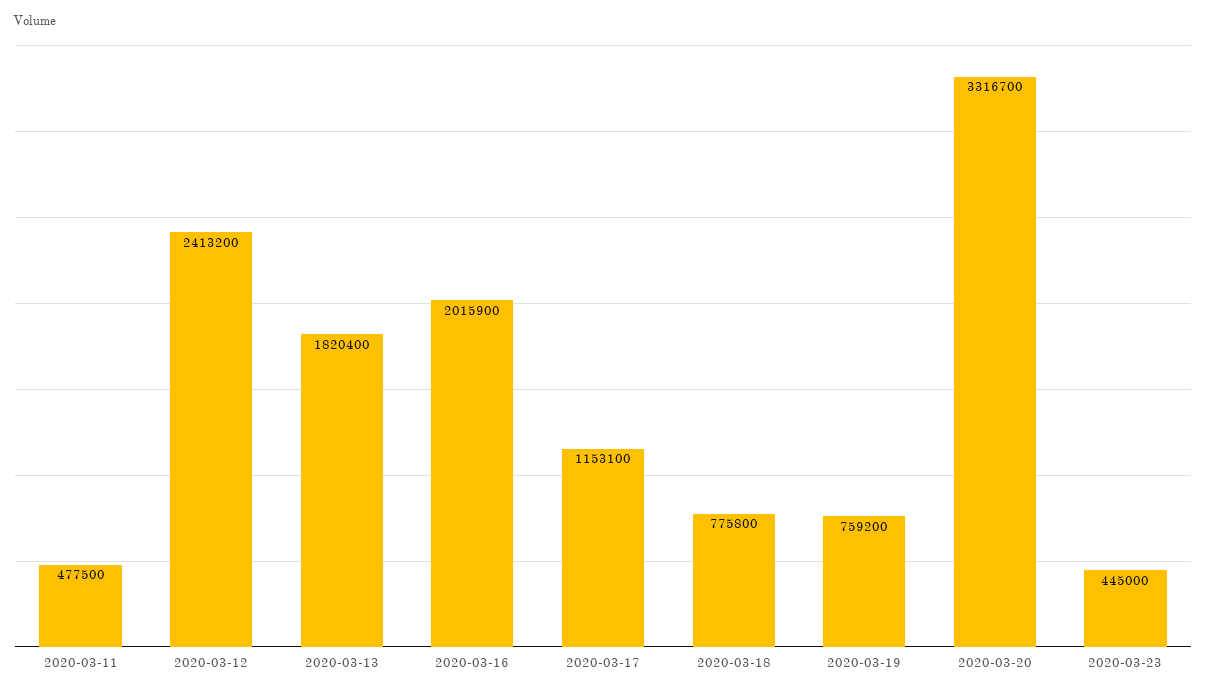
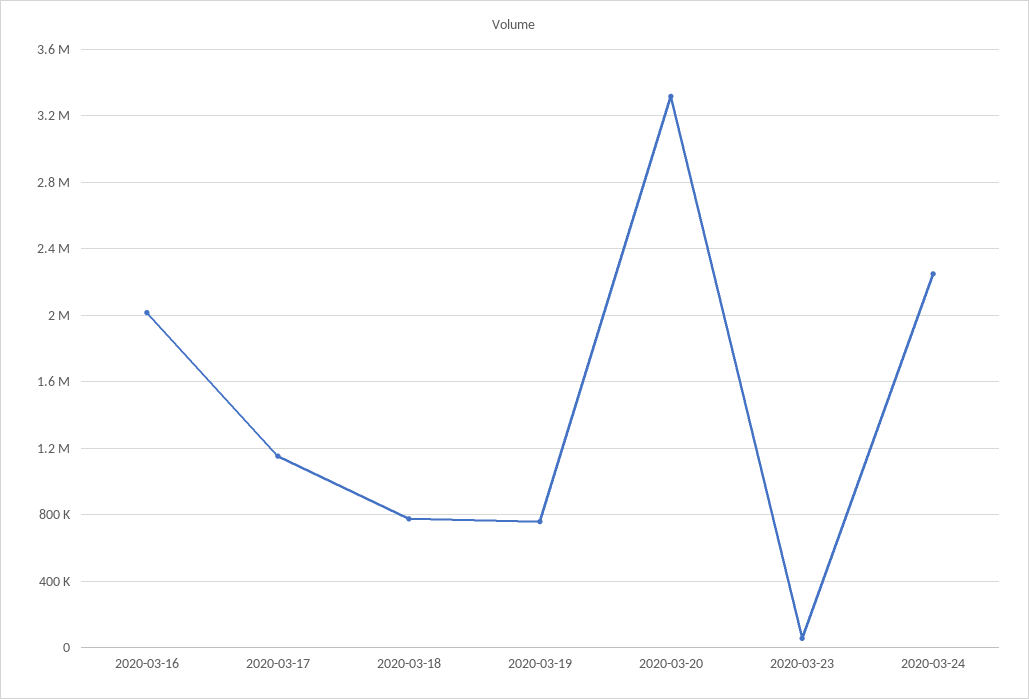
2020-03-11: 477500 -> none
2020-03-12: 2413200 -> none
2020-03-13: 1820400 -> none
2020-03-23: 445000 -> 50000
2020-03-24: none -> 2250000

